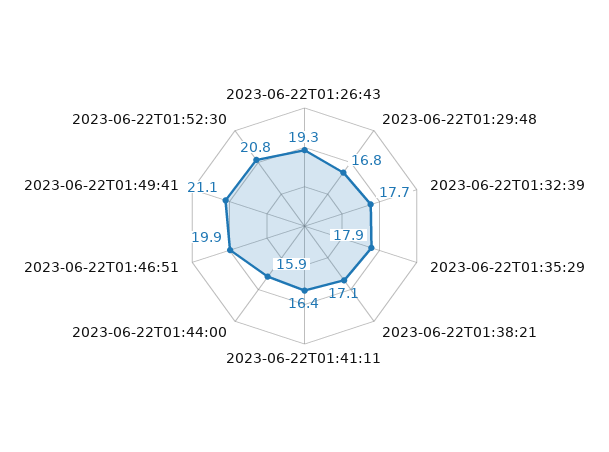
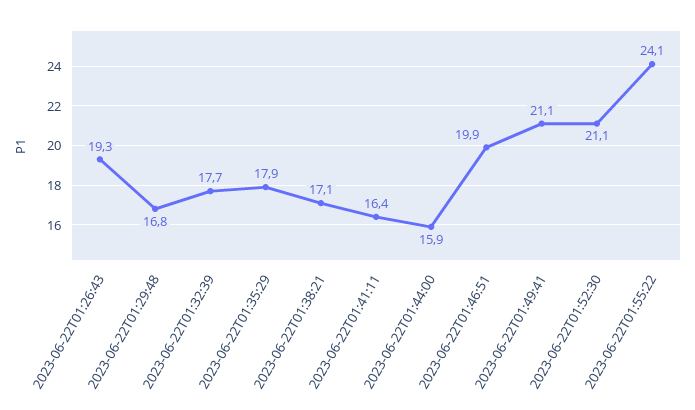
2023-06-22T01:52:30: 20.8 -> 21.1
2023-06-22T01:55:22: none -> 24.1

